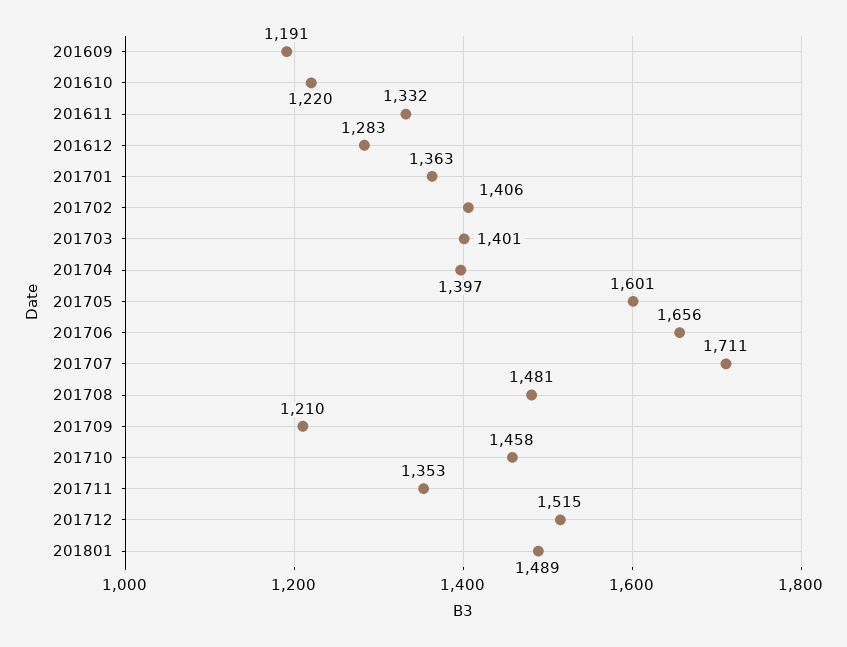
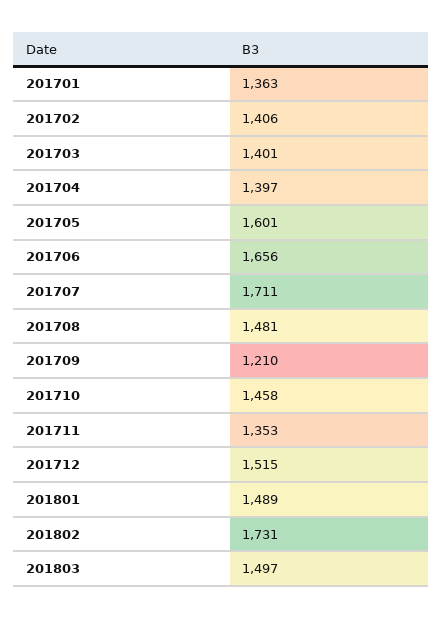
201609: 1191 -> none
201610: 1220 -> none
201611: 1332 -> none
201612: 1283 -> none
201802: none -> 1731
201803: none -> 1497

